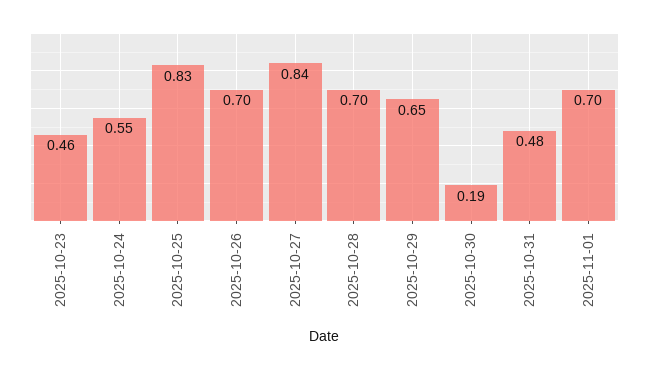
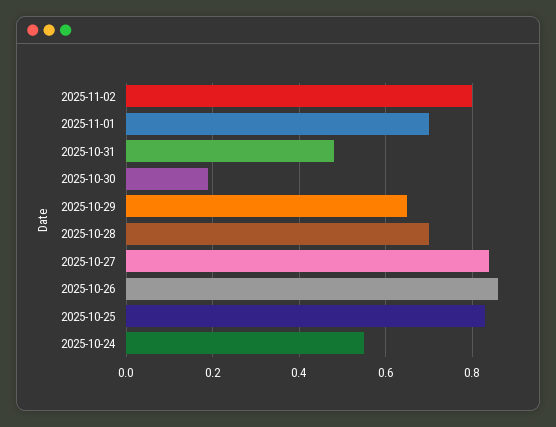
2025-10-23: 0.46 -> none
2025-10-26: 0.7 -> 0.85
2025-11-02: none -> 0.8

